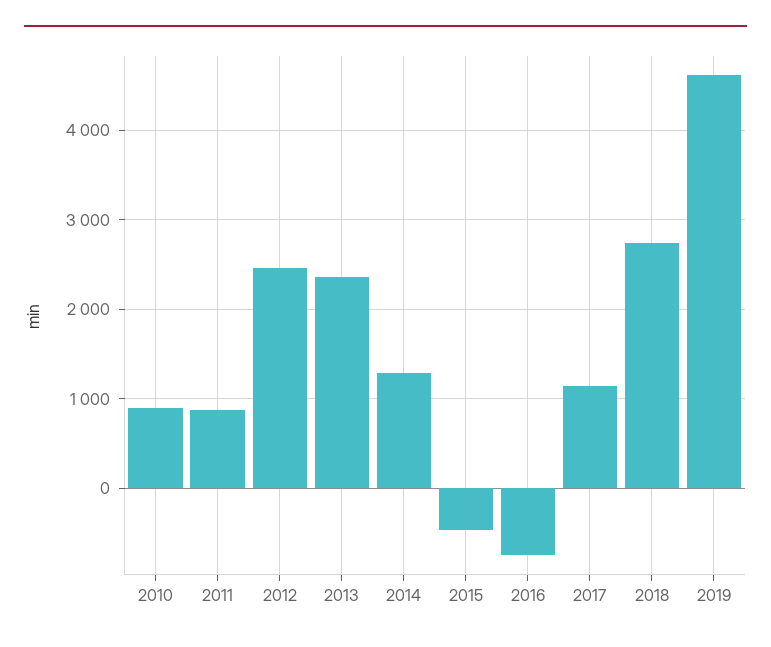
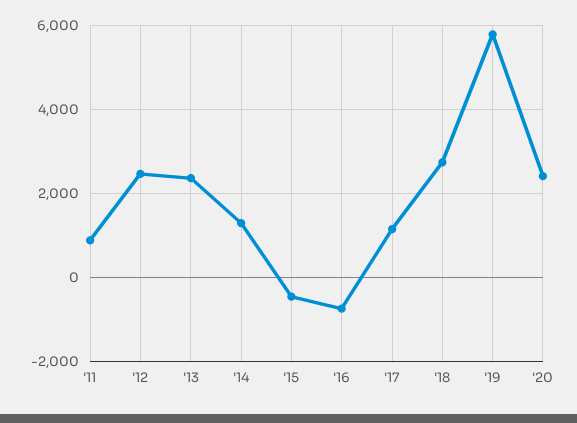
2010: 900 -> none
2019: 4600 -> 5800
'20: none -> 2400

